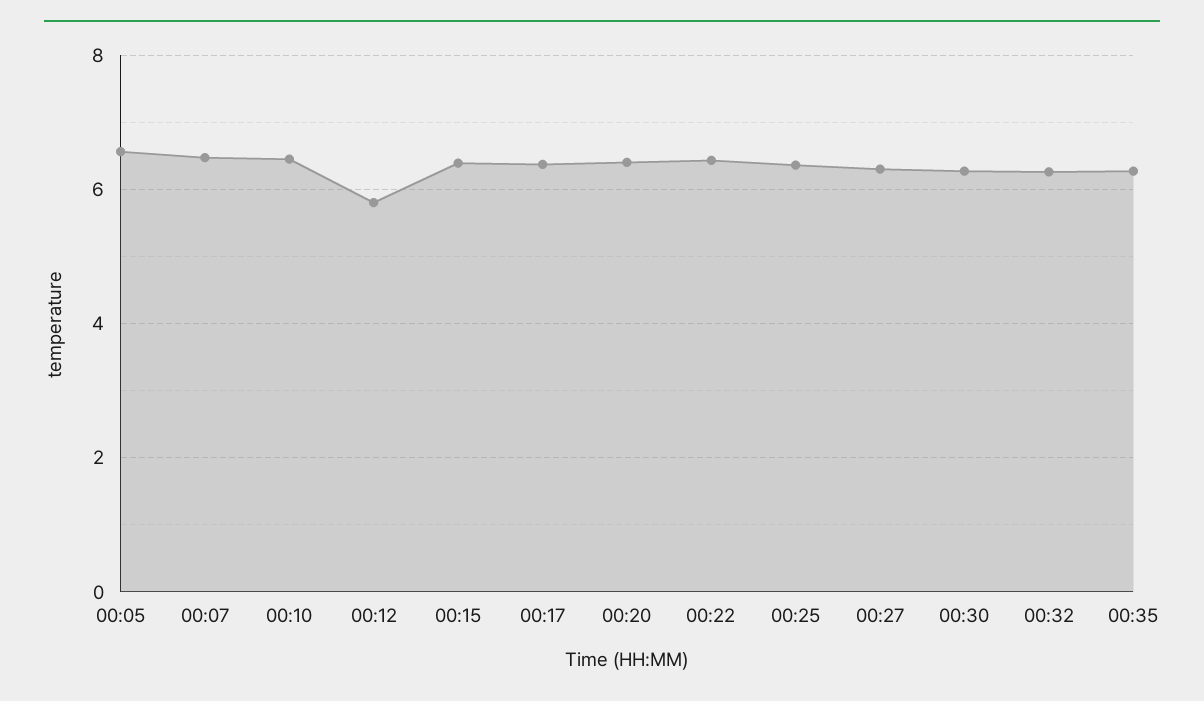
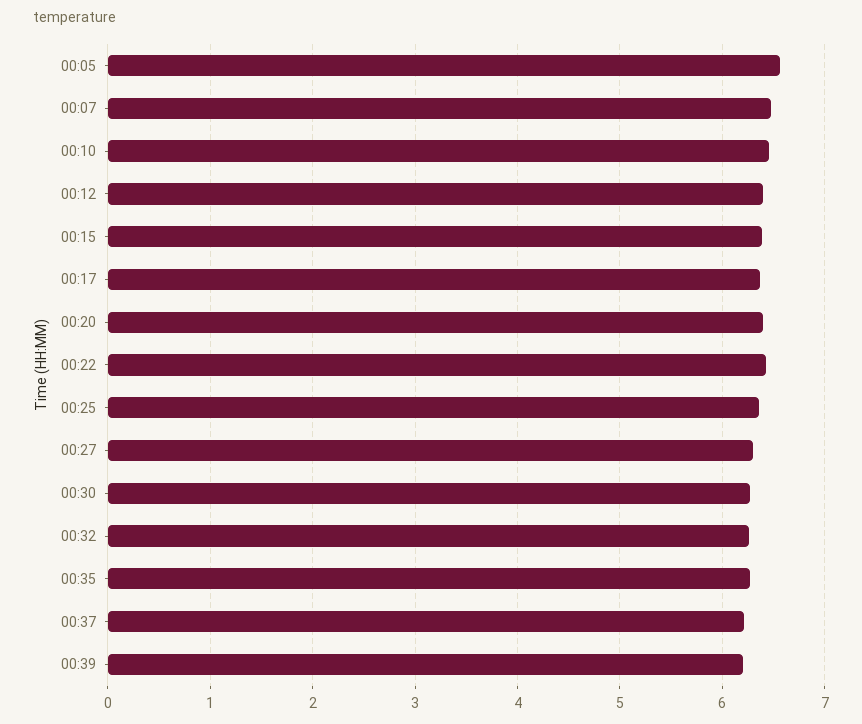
00:12: 5.8 -> 6.4
00:37: none -> 6.2
00:39: none -> 6.2

